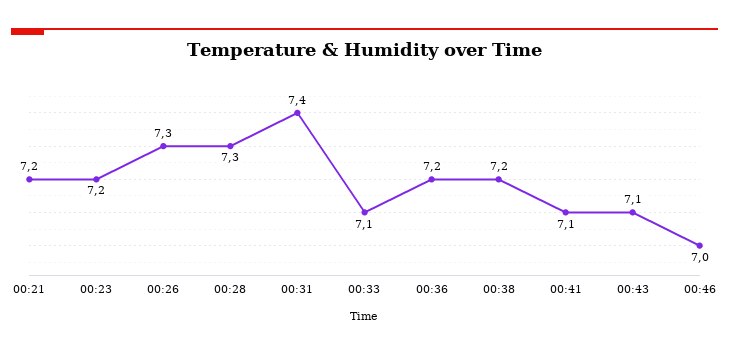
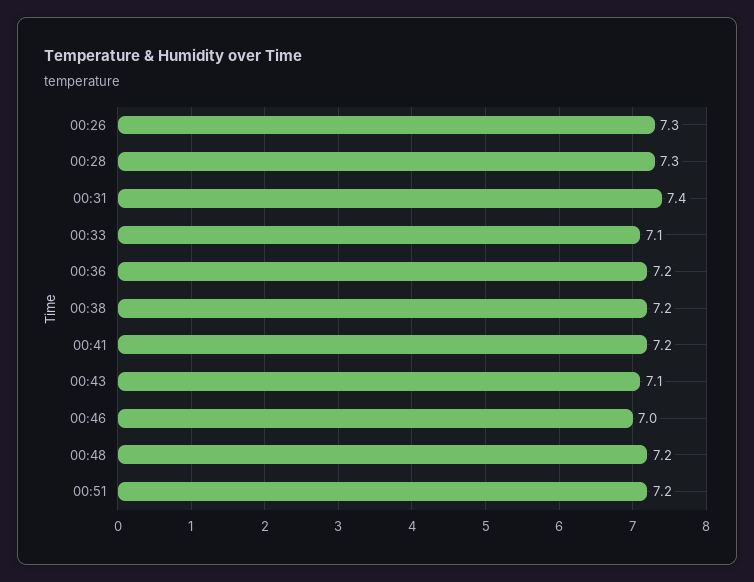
00:21: 7.2 -> none
00:23: 7.2 -> none
00:41: 7.1 -> 7.2
00:48: none -> 7.2
00:51: none -> 7.2

